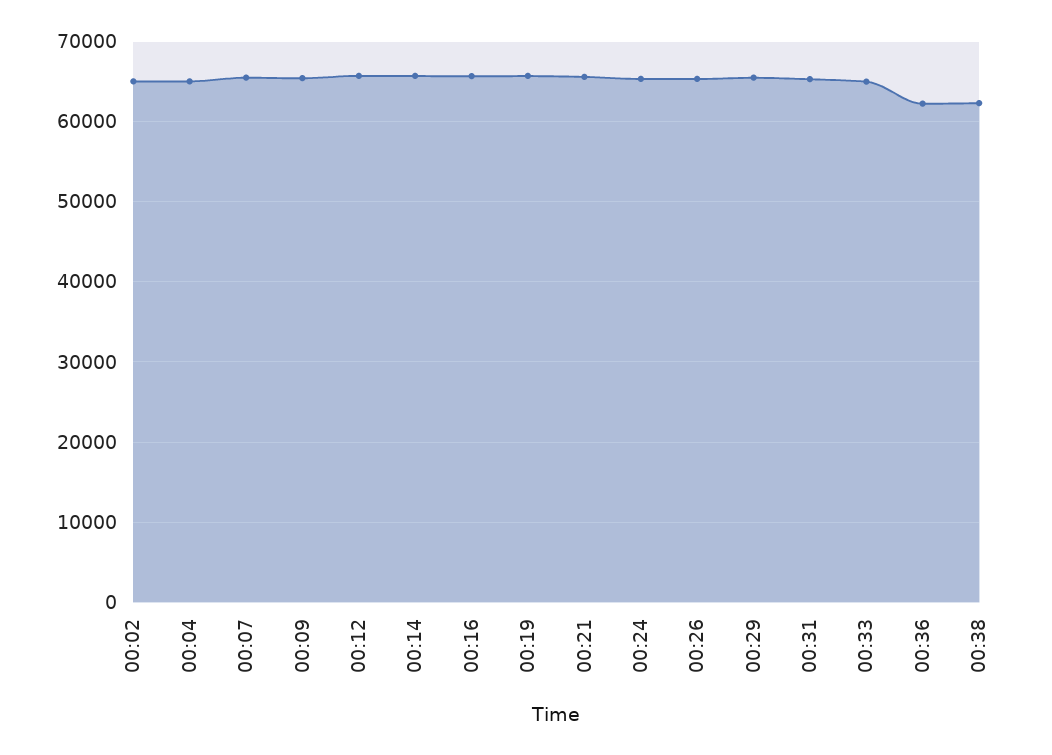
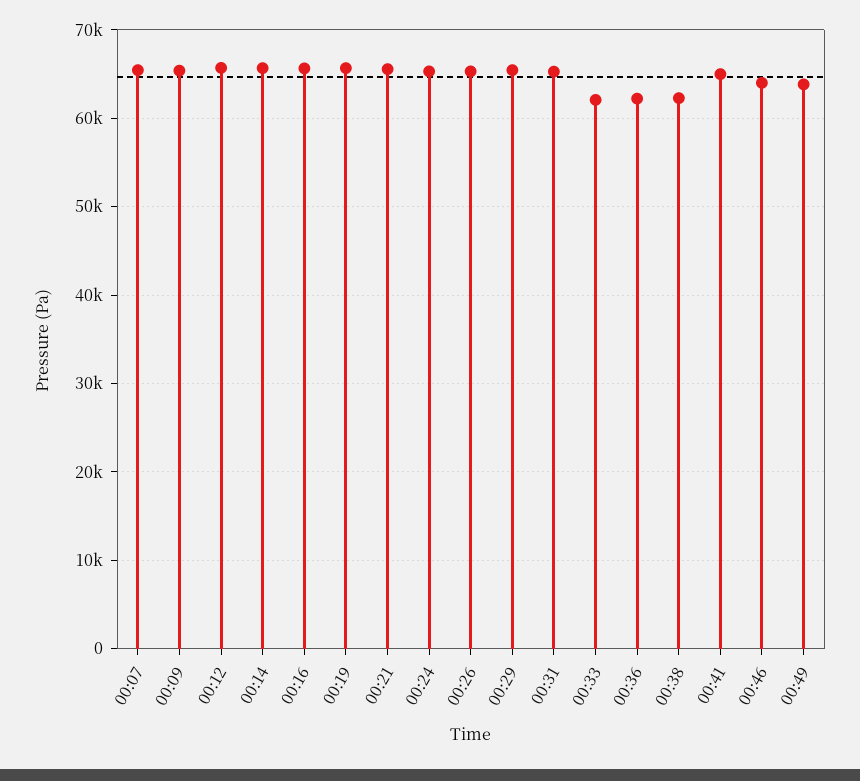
00:02: 65000 -> none
00:04: 65000 -> none
00:33: 65000 -> 62000
00:41: none -> 65000
00:46: none -> 64000
00:49: none -> 64000

